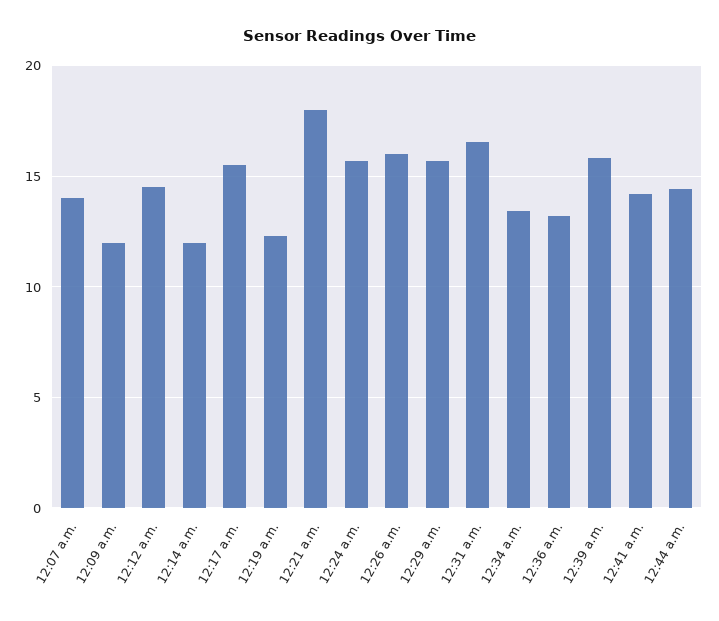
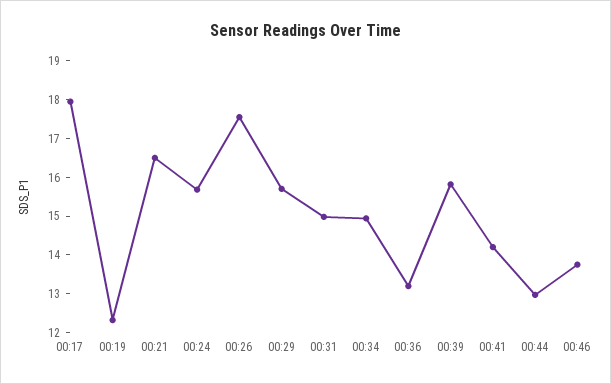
12:07 a.m.: 14 -> none
12:09 a.m.: 12 -> none
12:12 a.m.: 14.5 -> none
12:14 a.m.: 12 -> none
12:17 a.m.: 15.5 -> 18
12:21 a.m.: 18 -> 16.5
12:26 a.m.: 16 -> 17.5
12:31 a.m.: 16.5 -> 15
12:34 a.m.: 13.5 -> 15
12:44 a.m.: 14.5 -> 13
00:46: none -> 13.75

